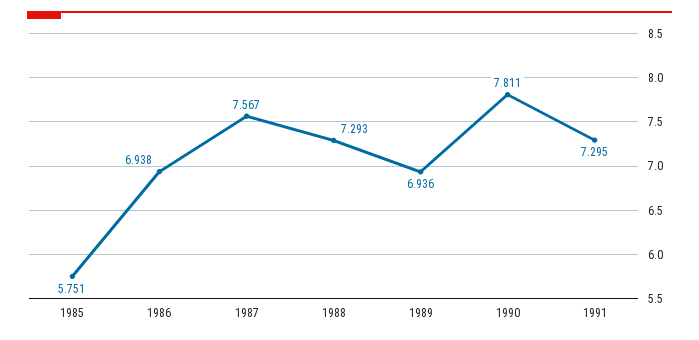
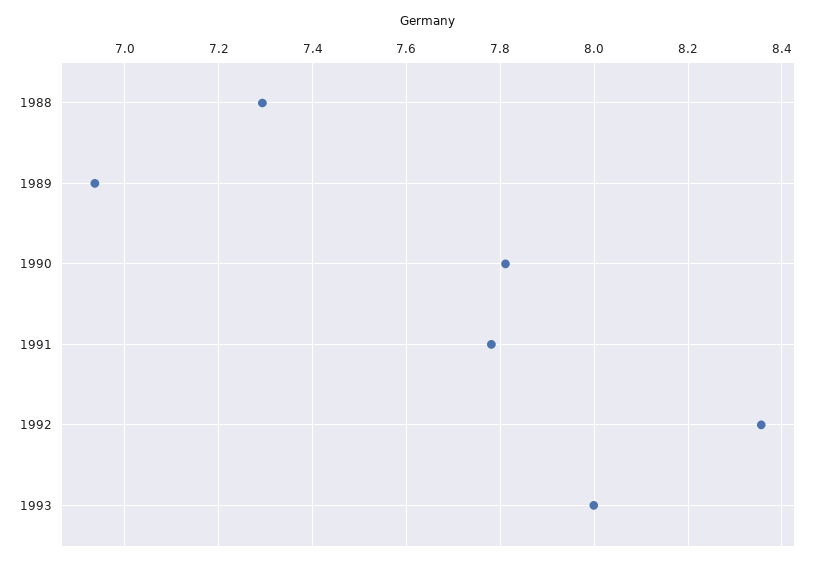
1985: 5.751 -> none
1986: 6.938 -> none
1987: 7.567 -> none
1991: 7.295 -> 7.78
1992: none -> 8.36
1993: none -> 8

